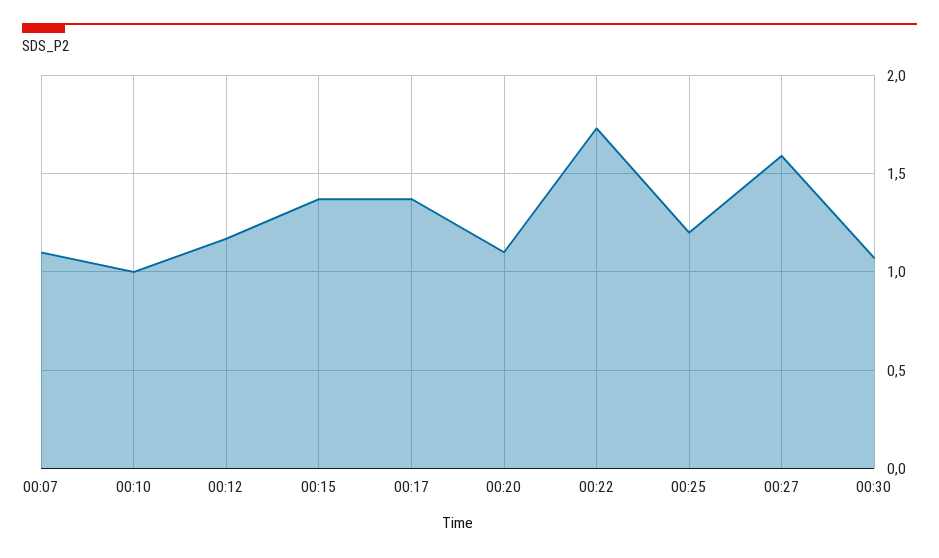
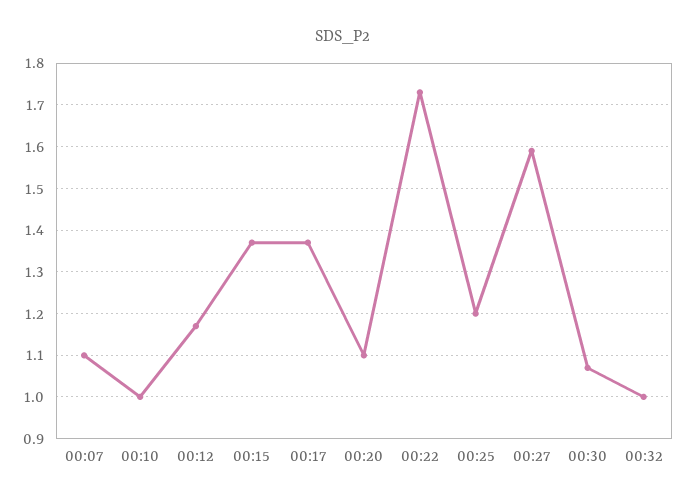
00:32: none -> 1

